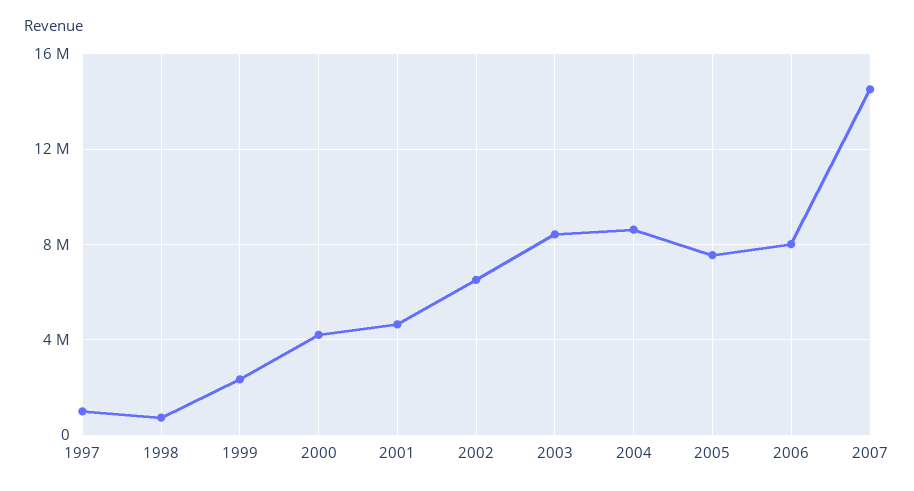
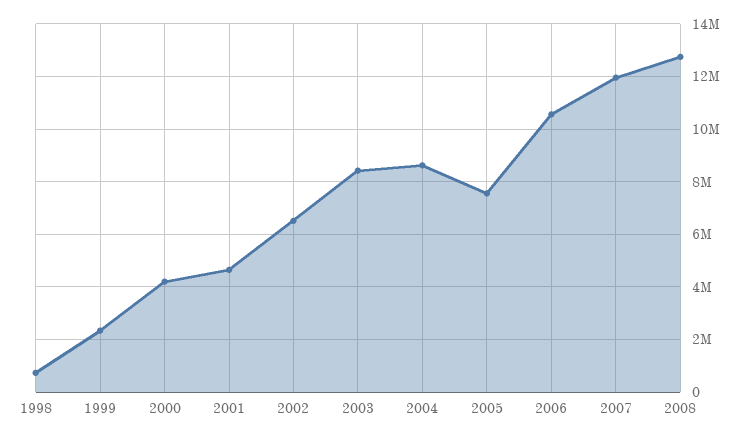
1997: 1000000 -> none
2006: 8000000 -> 10500000
2007: 14500000 -> 12000000
2008: none -> 12750000

